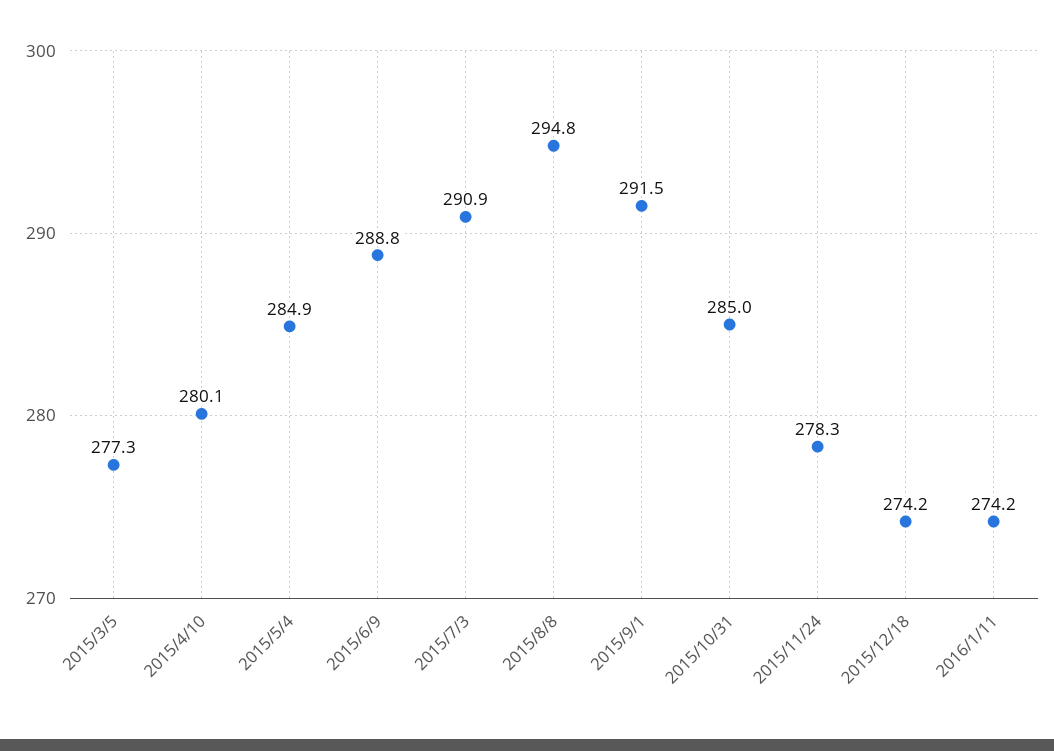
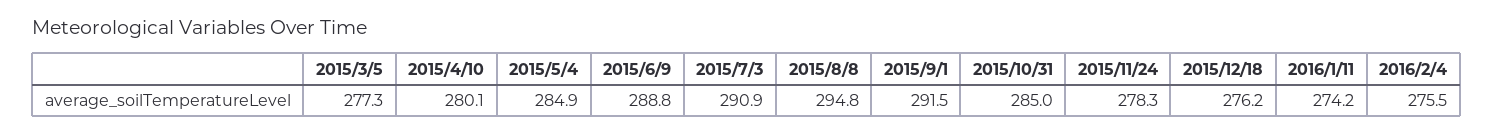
2015/12/18: 274.2 -> 276.2
2016/2/4: none -> 275.5

